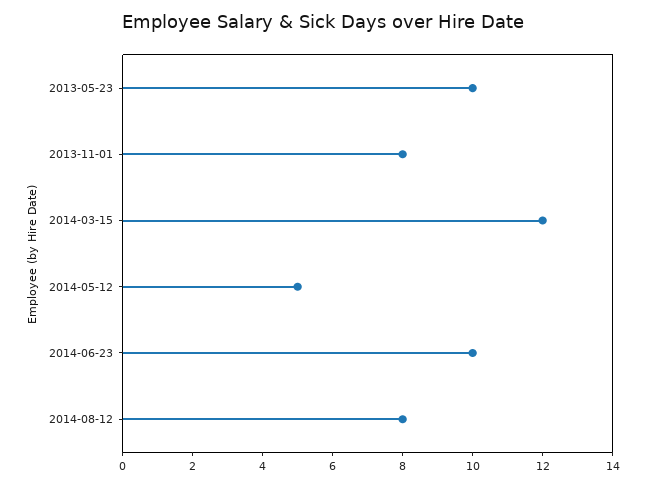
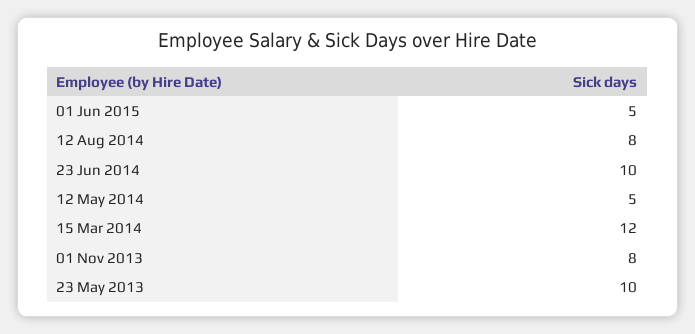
01 Jun 2015: none -> 5

